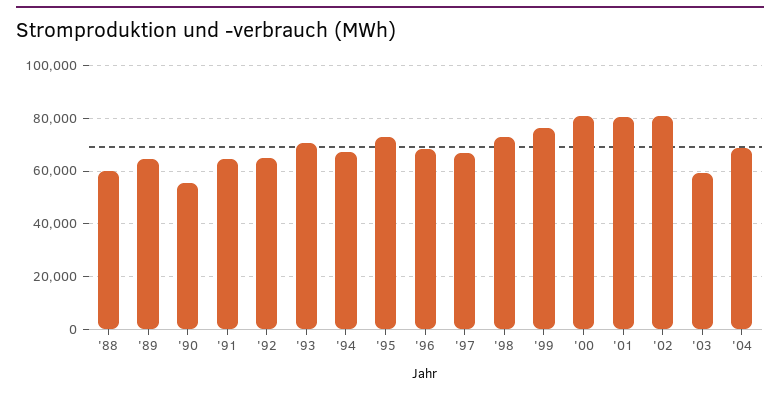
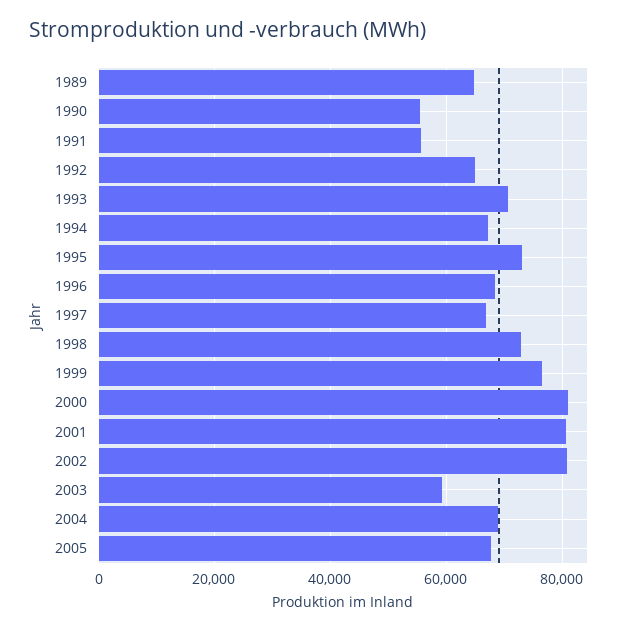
'88: 60000 -> none
'91: 65000 -> 56000
2005: none -> 68000

